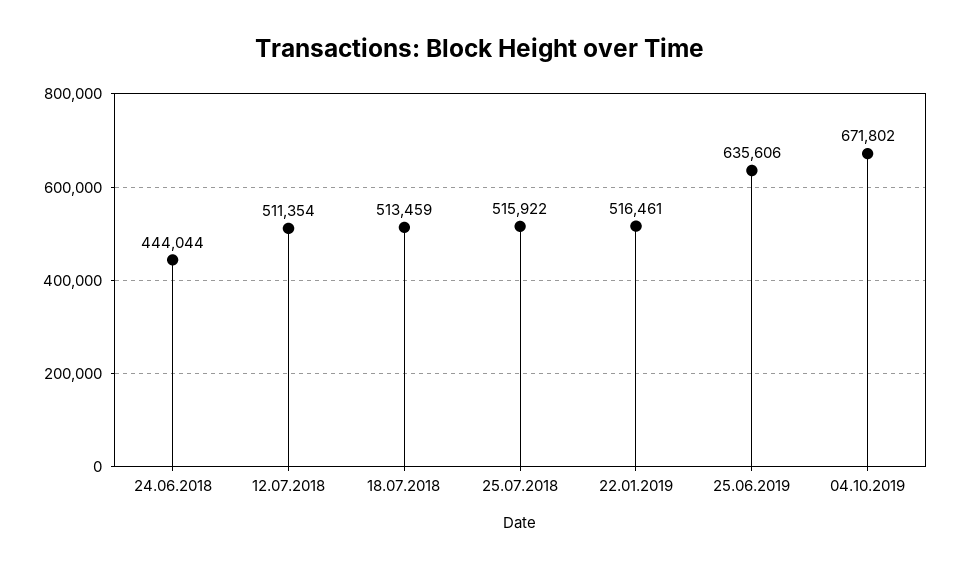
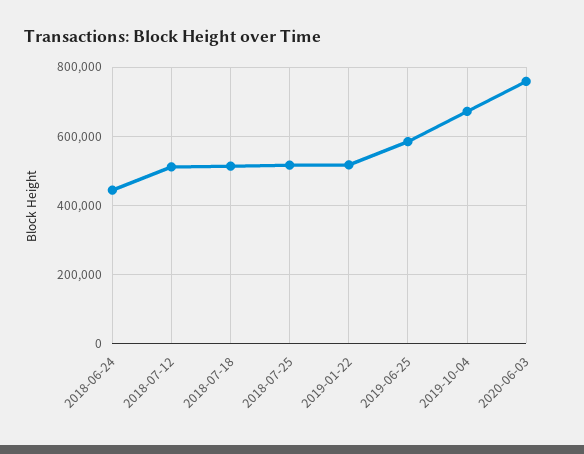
25.06.2019: 635606 -> 580000
2020-06-03: none -> 760000

